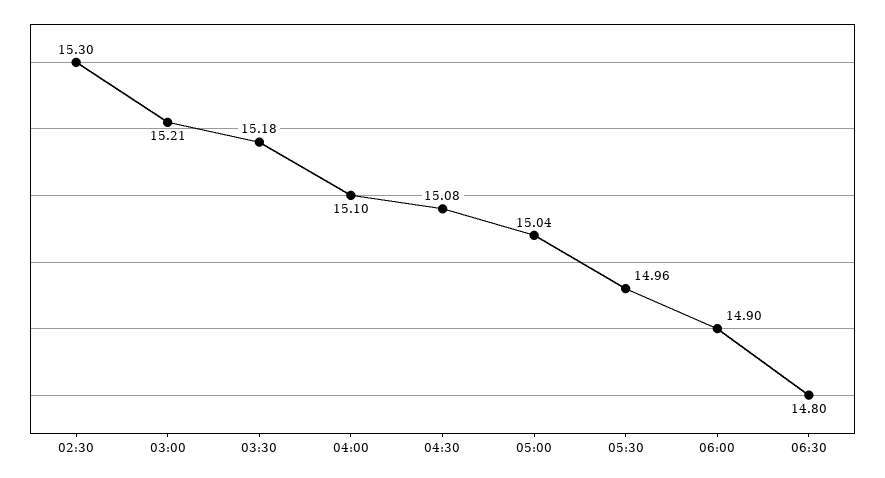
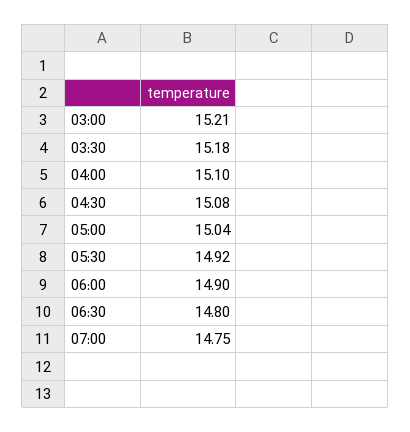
02:30: 15.3 -> none
05:30: 14.96 -> 14.92
07:00: none -> 14.75

